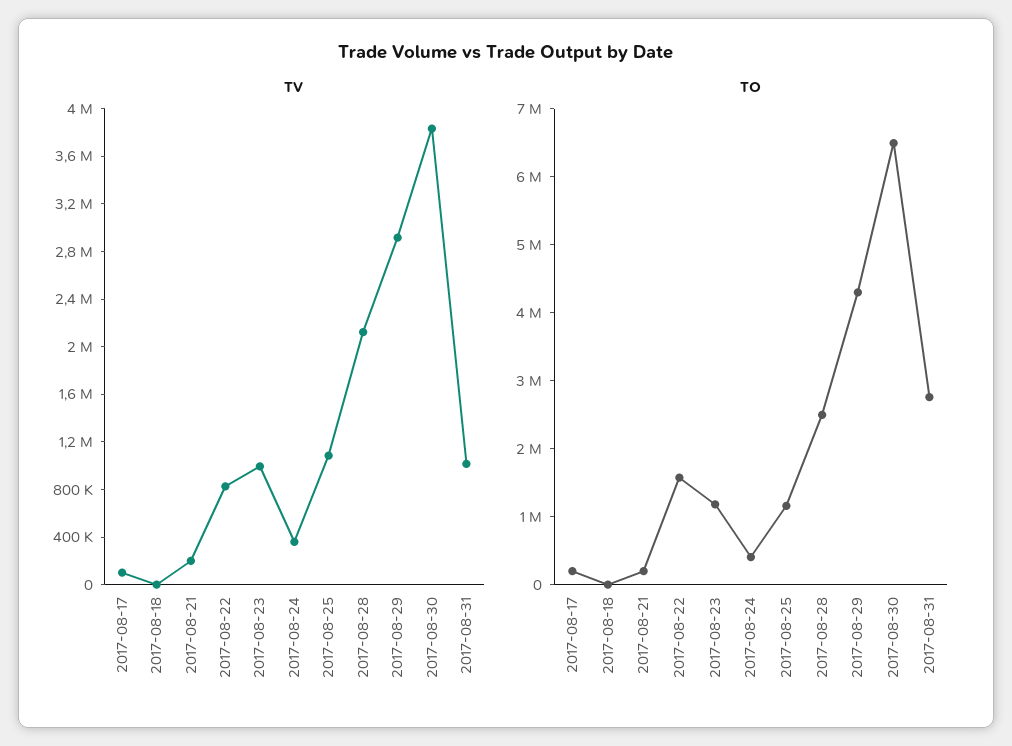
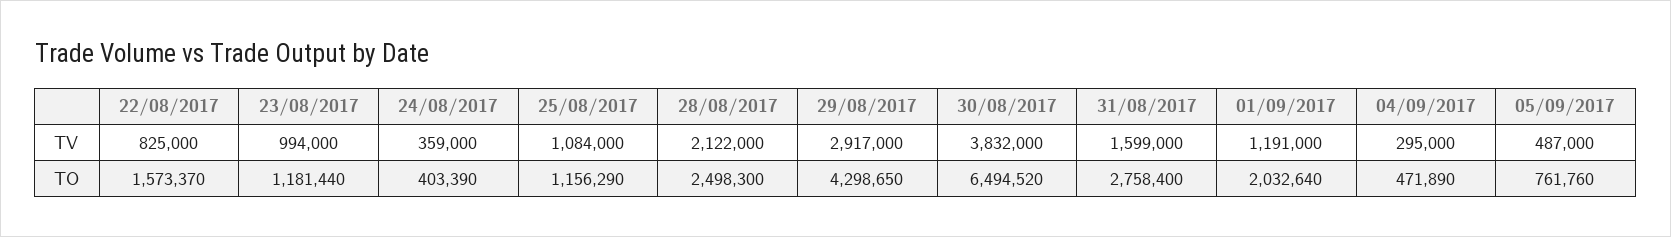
TV, 2017-08-17: 100000 -> none
TV, 2017-08-18: 0 -> none
TV, 2017-08-21: 200000 -> none
TV, 2017-08-31: 1000000 -> 1599000
TO, 2017-08-17: 200000 -> none
TO, 2017-08-18: 0 -> none
TO, 2017-08-21: 200000 -> none
TV, 01/09/2017: none -> 1191000
TV, 04/09/2017: none -> 295000
TV, 05/09/2017: none -> 487000
TO, 01/09/2017: none -> 2032640
TO, 04/09/2017: none -> 471890
TO, 05/09/2017: none -> 761760

